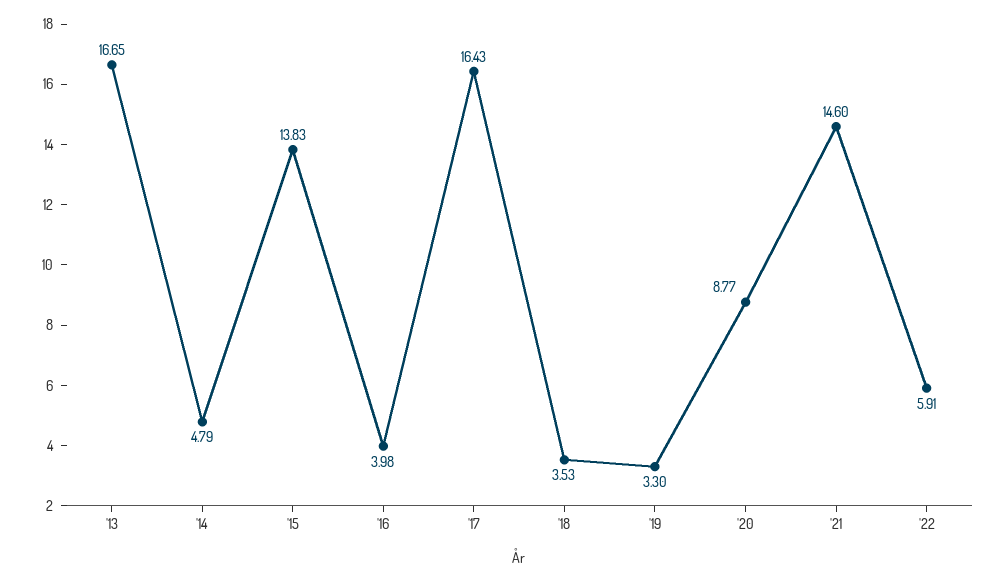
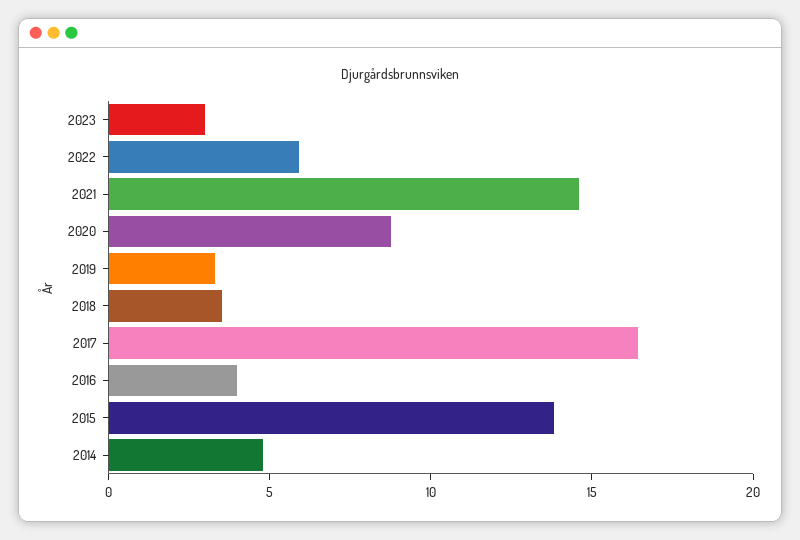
'13: 16.65 -> none
2023: none -> 3

